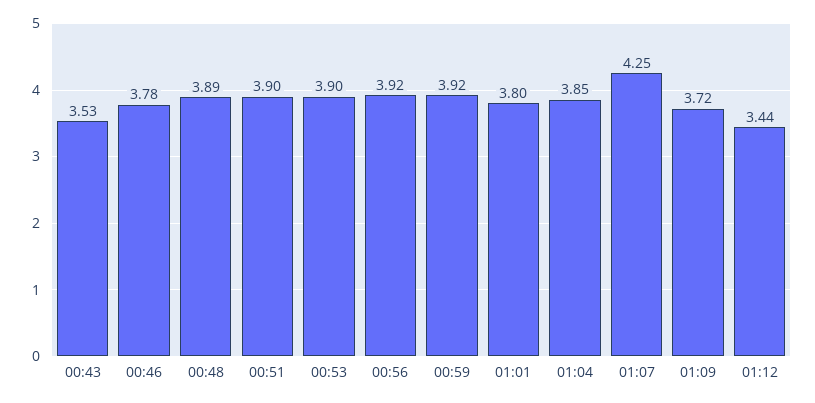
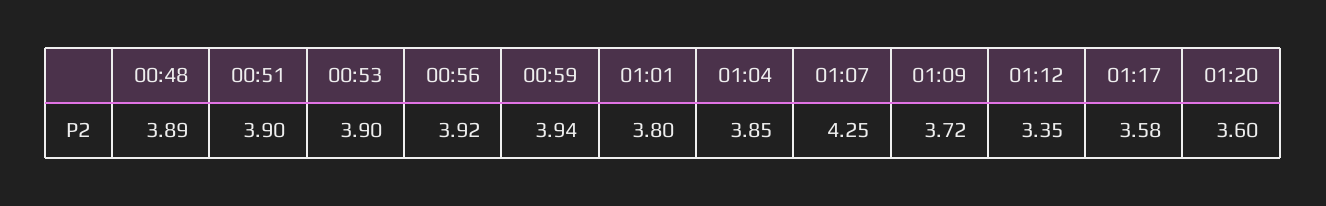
00:43: 3.53 -> none
00:46: 3.78 -> none
00:59: 3.92 -> 3.94
01:12: 3.44 -> 3.35
01:17: none -> 3.58
01:20: none -> 3.6

